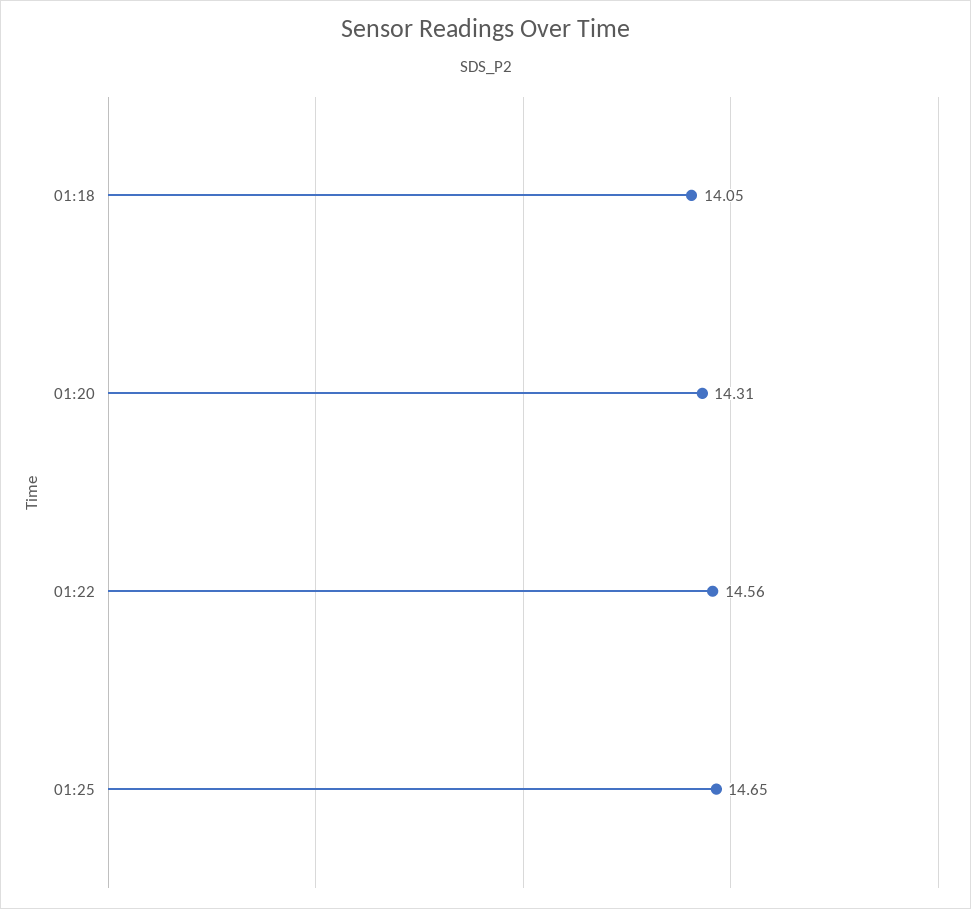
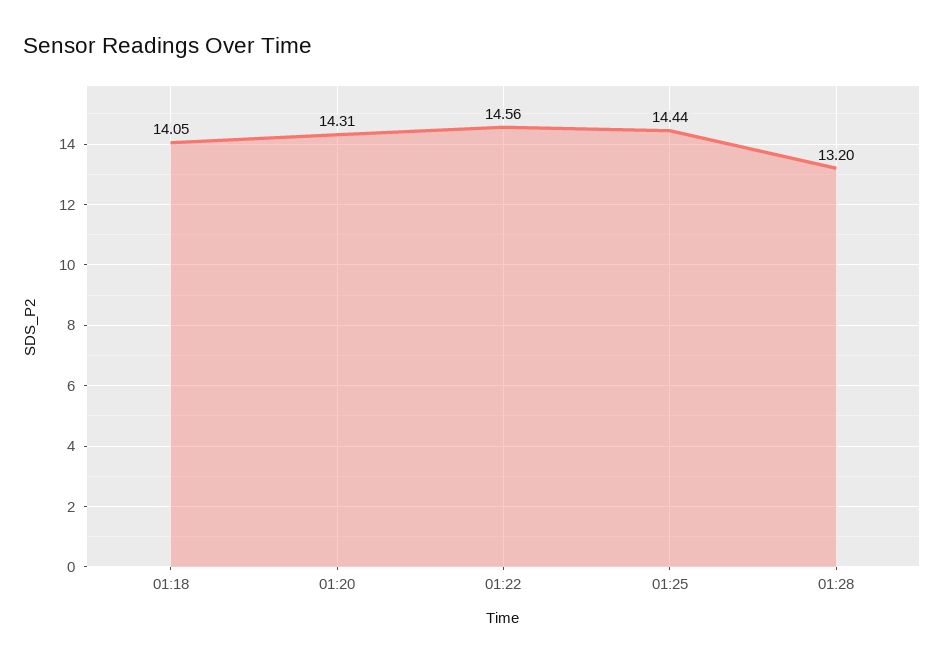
01:25: 14.65 -> 14.44
01:28: none -> 13.2

